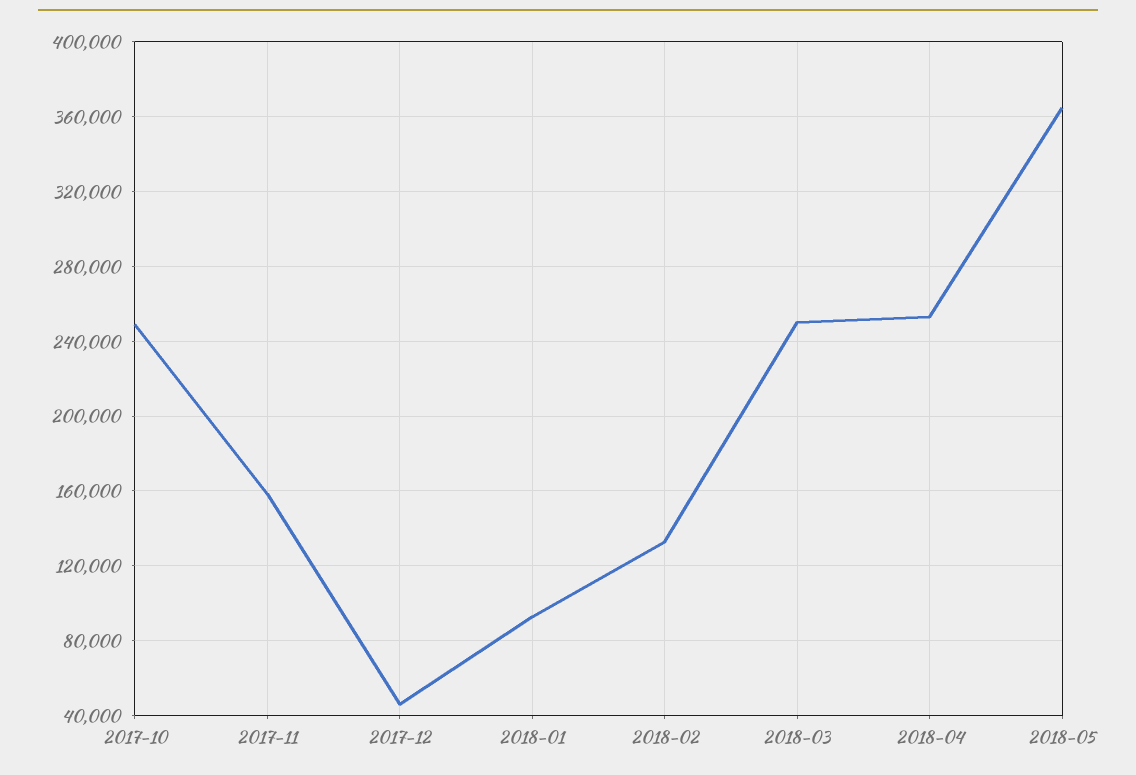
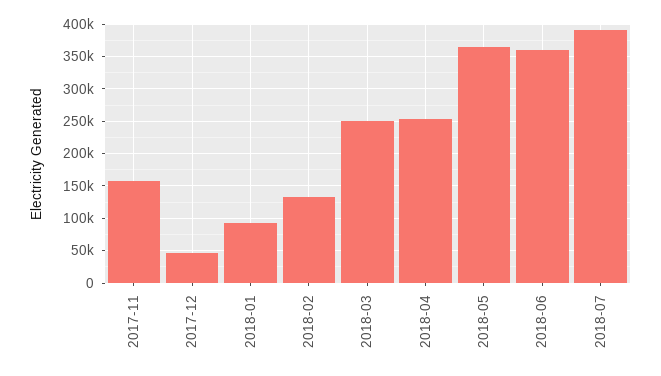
2017-10: 250000 -> none
2018-06: none -> 360000
2018-07: none -> 390000

